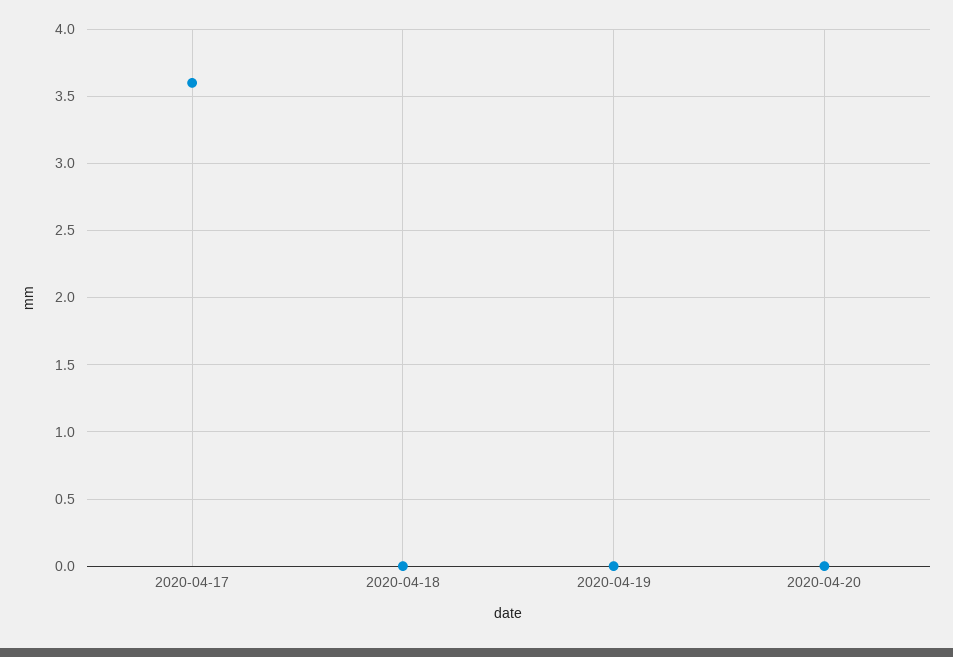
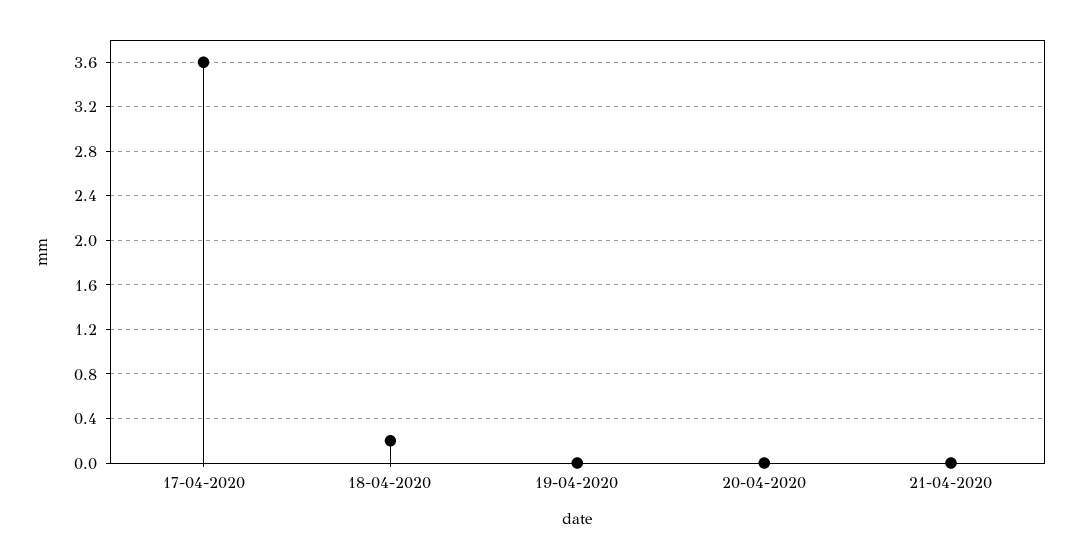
2020-04-18: 0 -> 0.2
21-04-2020: none -> 0

